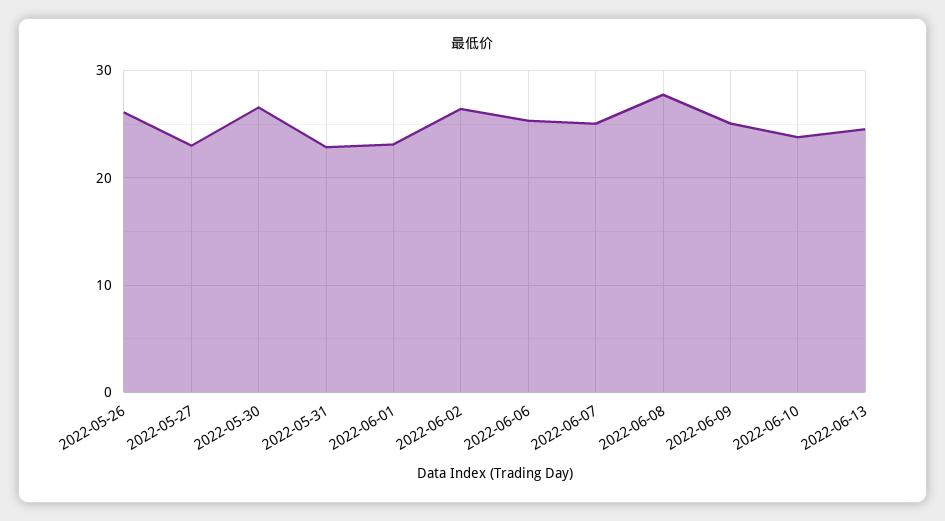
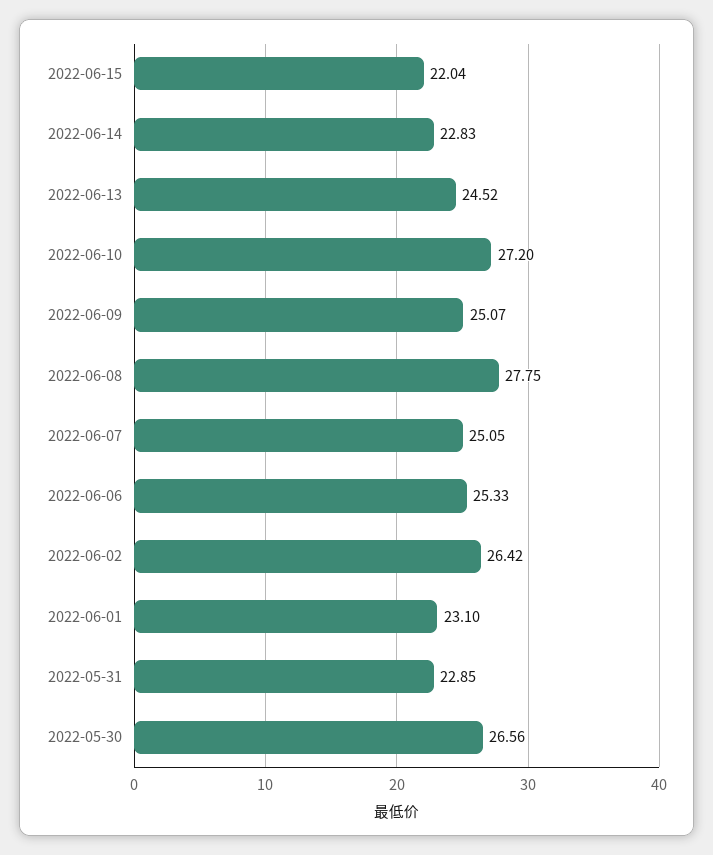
2022-05-26: 26 -> none
2022-05-27: 23 -> none
2022-06-10: 24 -> 27.2
2022-06-15: none -> 22.04
2022-06-14: none -> 22.83

